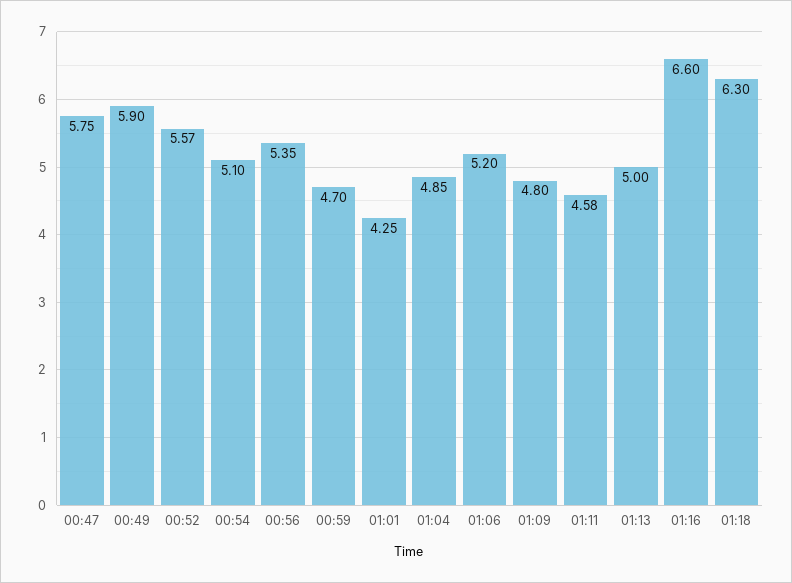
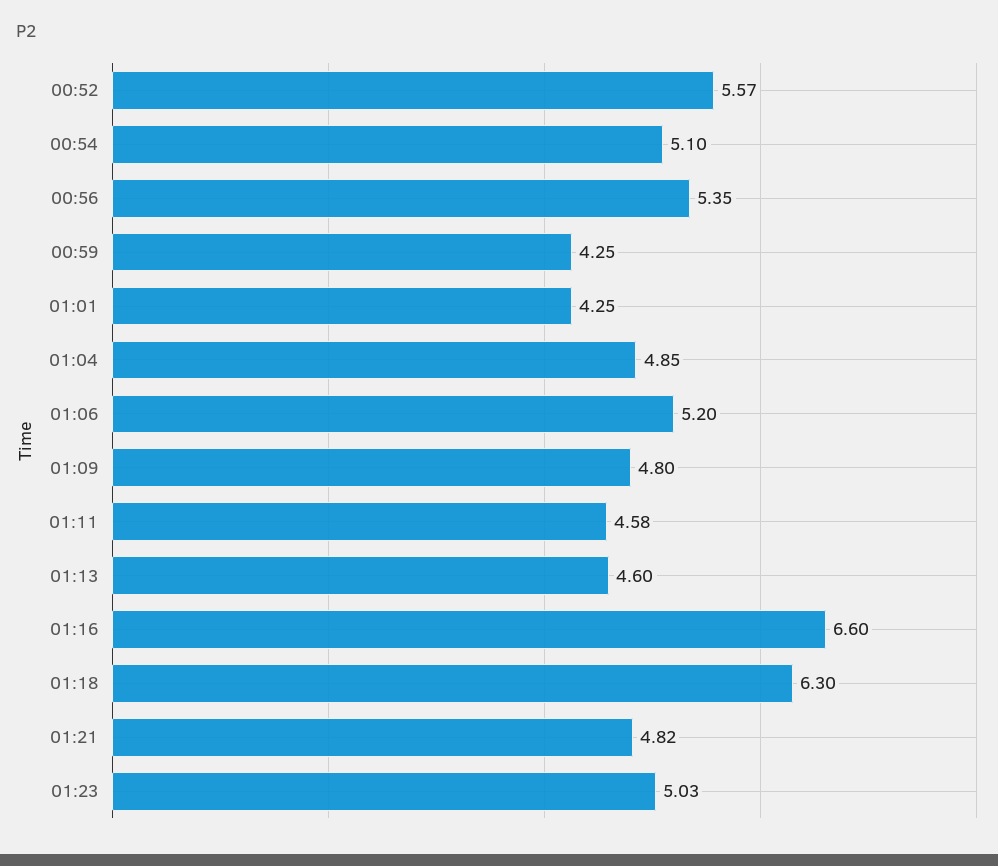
00:47: 5.75 -> none
00:49: 5.9 -> none
00:59: 4.7 -> 4.25
01:13: 5 -> 4.6
01:21: none -> 4.82
01:23: none -> 5.03

